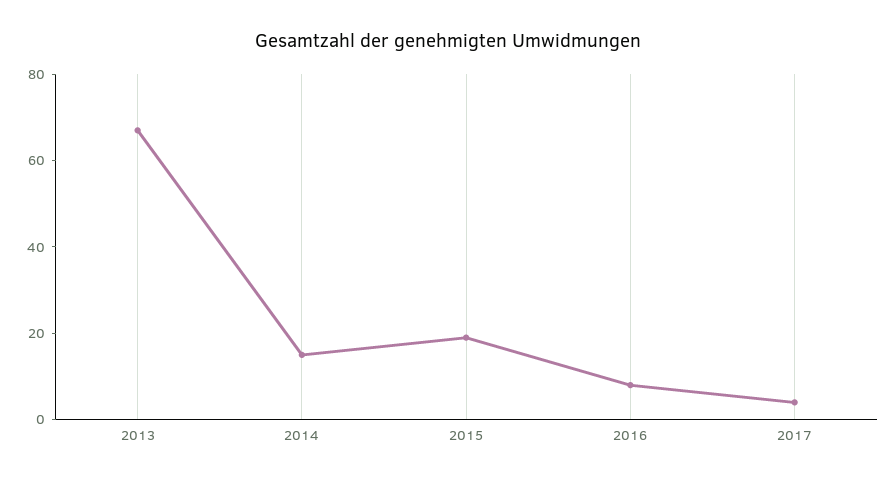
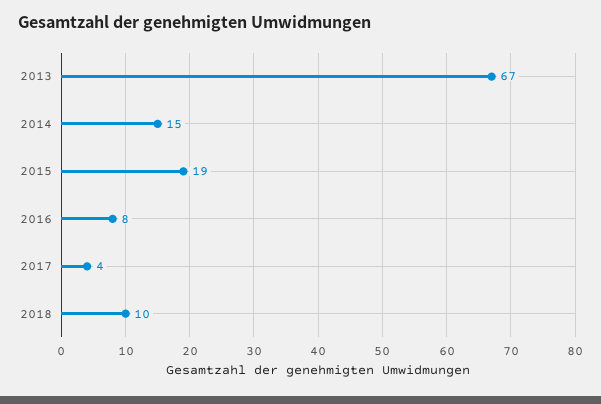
2018: none -> 10

